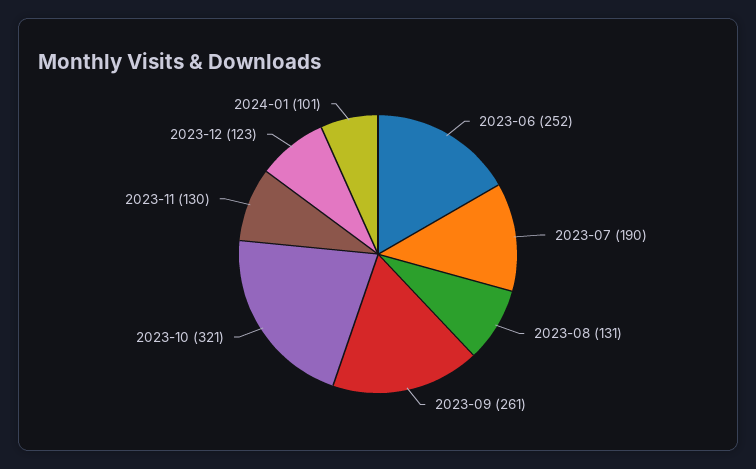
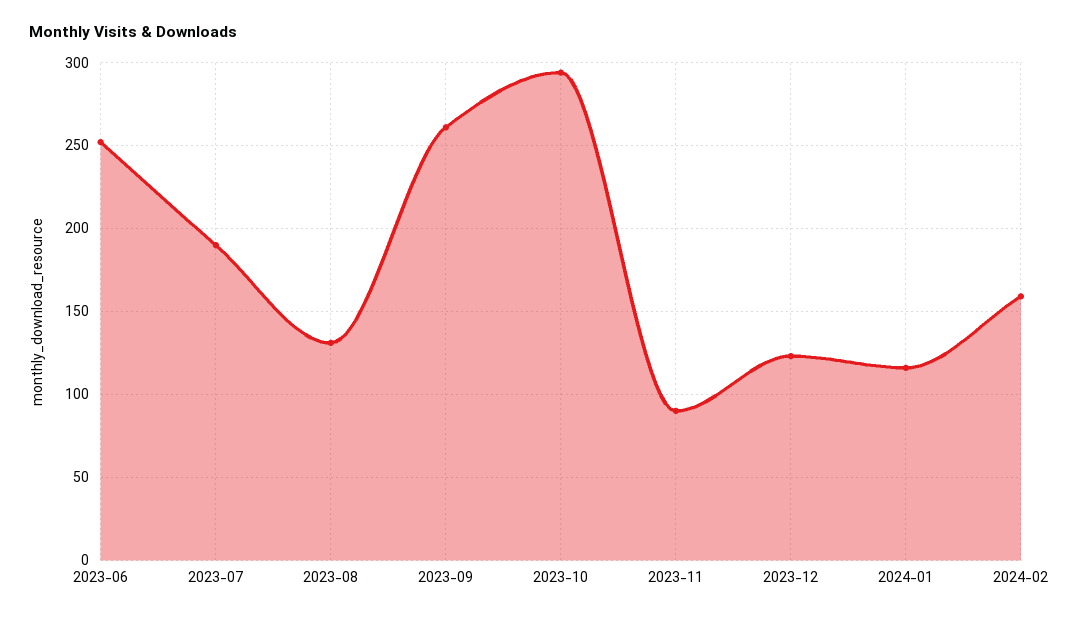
2023-10: 321 -> 295
2023-11: 130 -> 90
2024-01: 101 -> 115
2024-02: none -> 160

